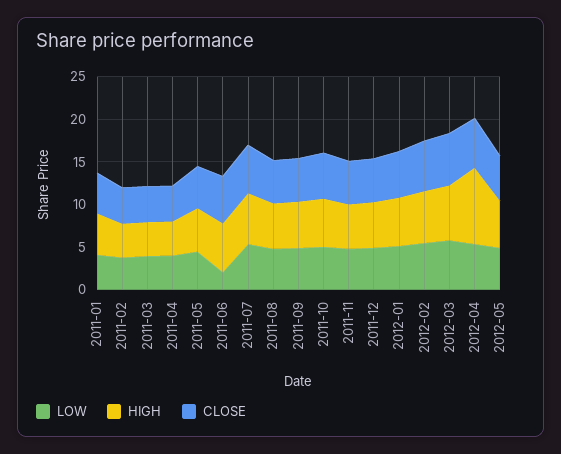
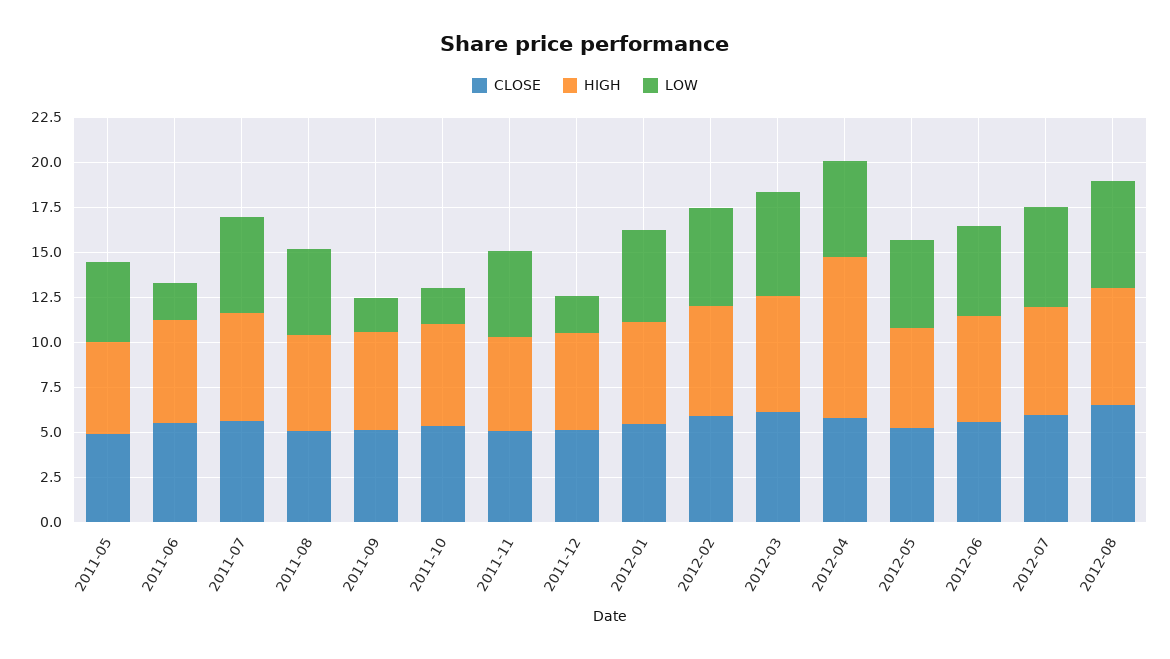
LOW, 2011-01: 4 -> none
HIGH, 2011-01: 5 -> none
CLOSE, 2011-01: 5 -> none
LOW, 2011-02: 4 -> none
HIGH, 2011-02: 4 -> none
CLOSE, 2011-02: 4 -> none
LOW, 2011-03: 4 -> none
HIGH, 2011-03: 4 -> none
CLOSE, 2011-03: 4 -> none
LOW, 2011-04: 4 -> none
HIGH, 2011-04: 4 -> none
CLOSE, 2011-04: 4 -> none
LOW, 2011-09: 5 -> 2
LOW, 2011-10: 5 -> 2
LOW, 2011-12: 5 -> 2
CLOSE, 2012-06: none -> 5.5
HIGH, 2012-06: none -> 6
LOW, 2012-06: none -> 5
CLOSE, 2012-07: none -> 6
HIGH, 2012-07: none -> 6
LOW, 2012-07: none -> 5.5
CLOSE, 2012-08: none -> 6.5
HIGH, 2012-08: none -> 6.5
LOW, 2012-08: none -> 6

